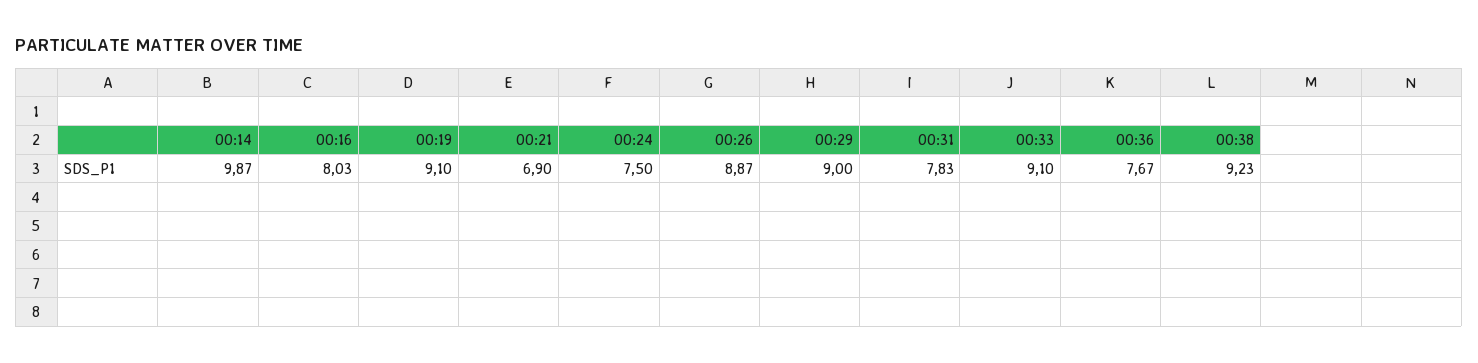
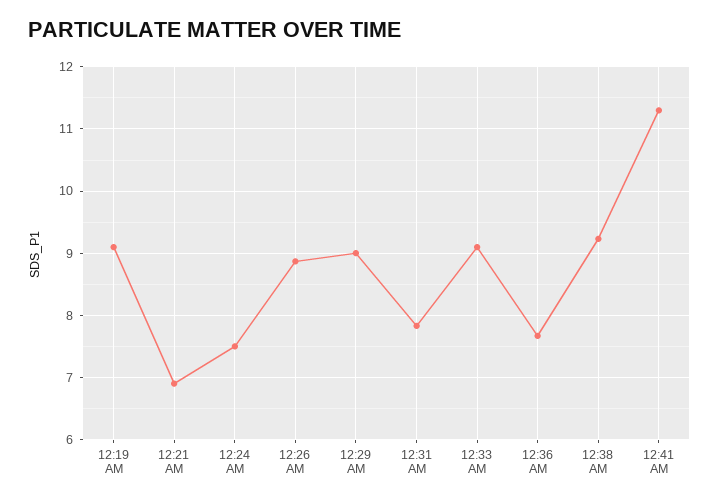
00:14: 9.87 -> none
00:16: 8.03 -> none
12:41 AM: none -> 11.3

